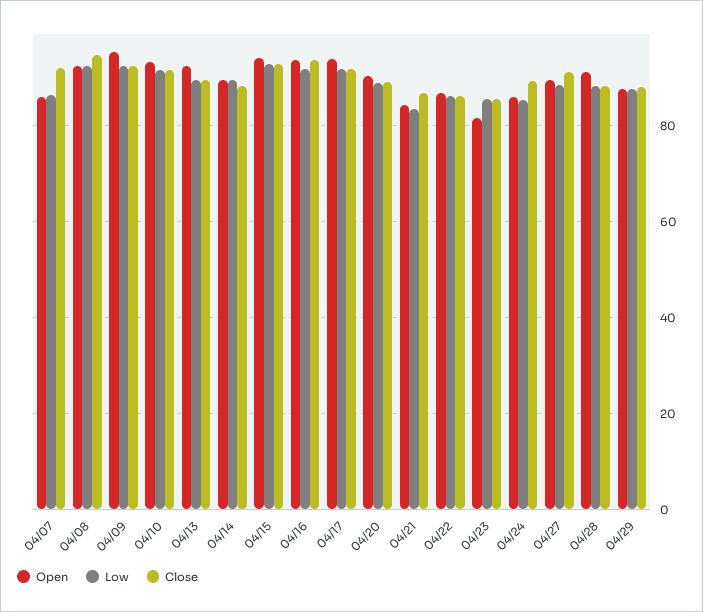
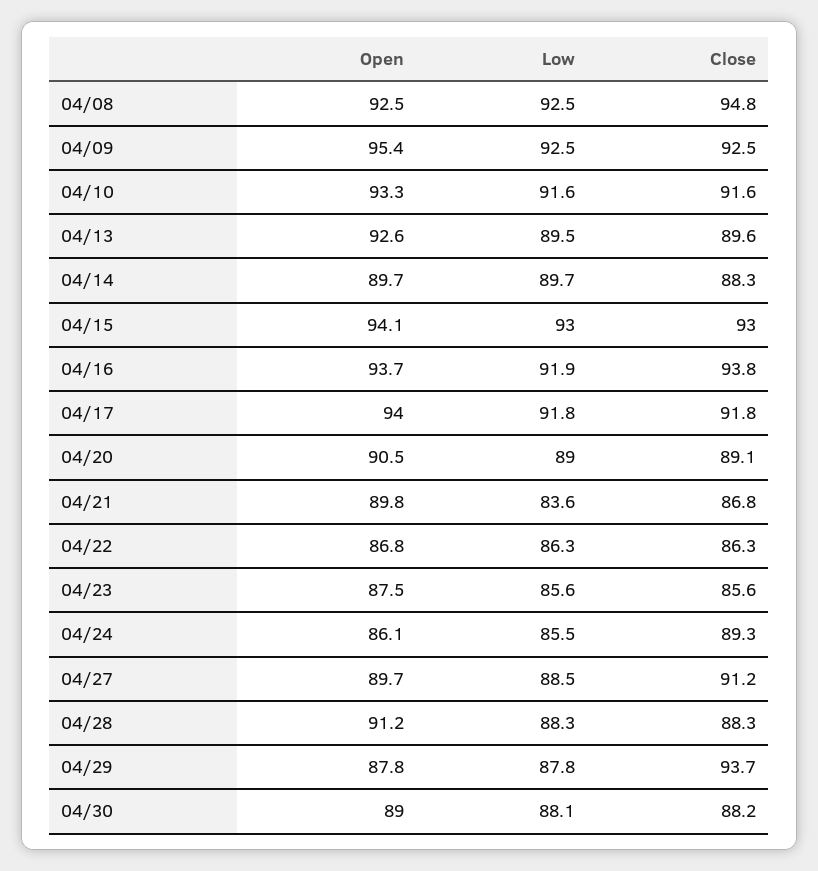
Open, 04/07: 86 -> none
Low, 04/07: 86 -> none
Close, 04/07: 92 -> none
Open, 04/21: 84 -> 89.8
Open, 04/23: 82 -> 87.5
Close, 04/29: 88 -> 93.7
Open, 04/30: none -> 89
Low, 04/30: none -> 88.1
Close, 04/30: none -> 88.2

